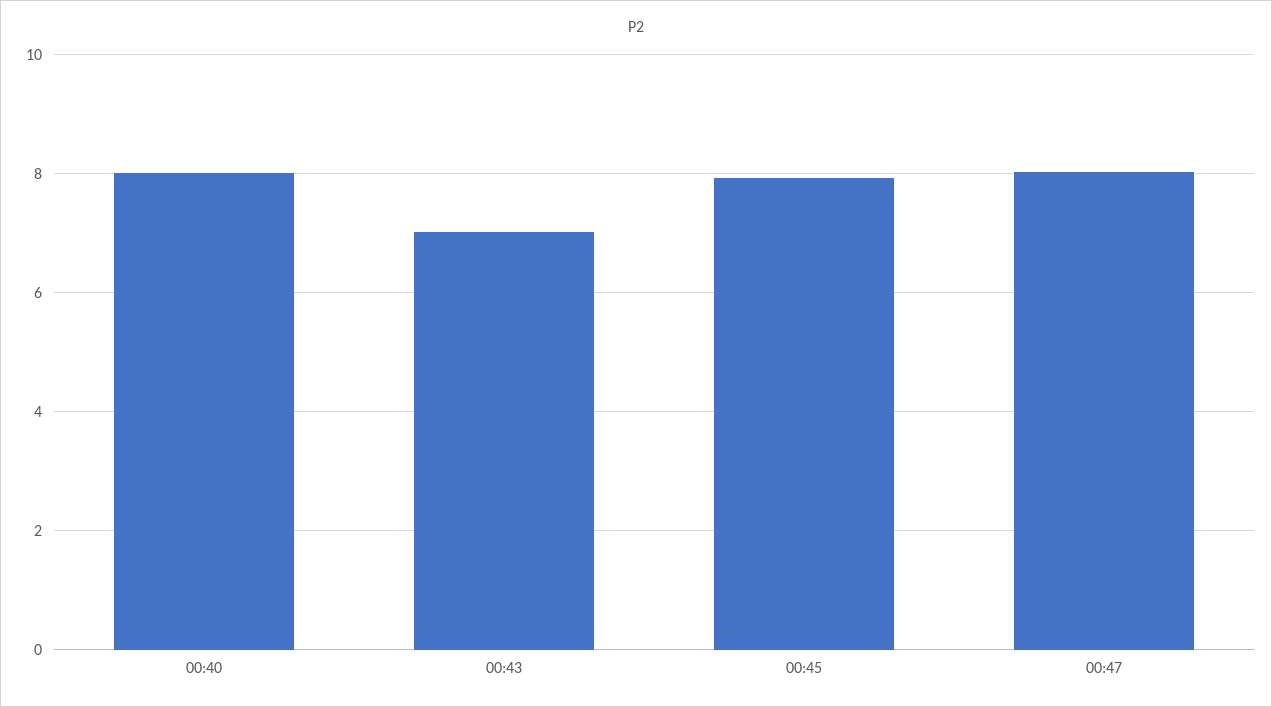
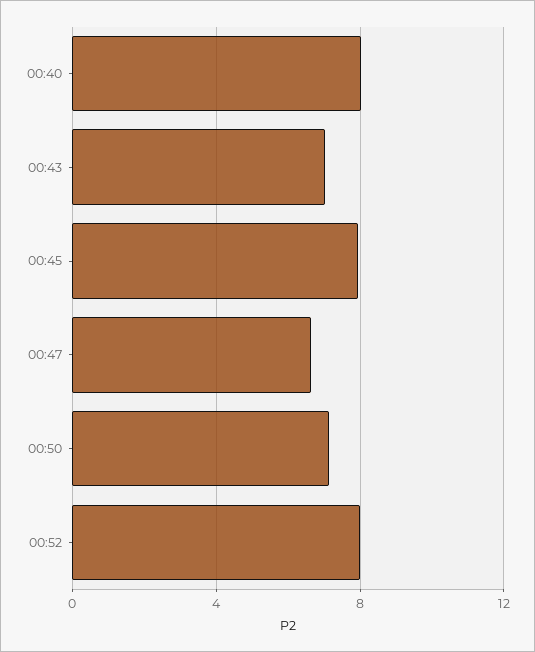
00:47: 8 -> 6.5
00:50: none -> 7
00:52: none -> 8

